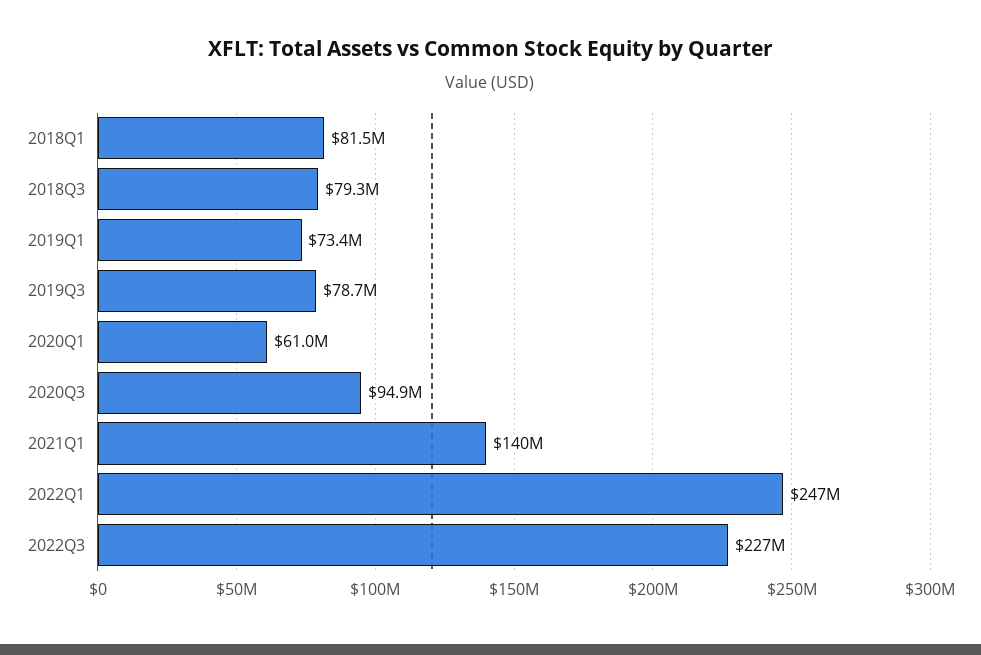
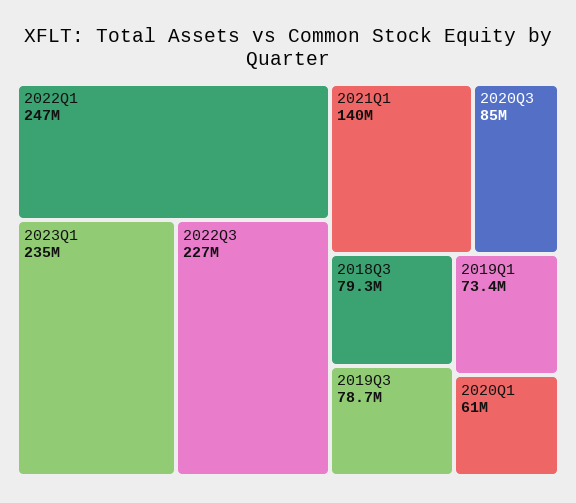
2018Q1: 81500000 -> none
2020Q3: 94900000 -> 85000000
2023Q1: none -> 235000000

